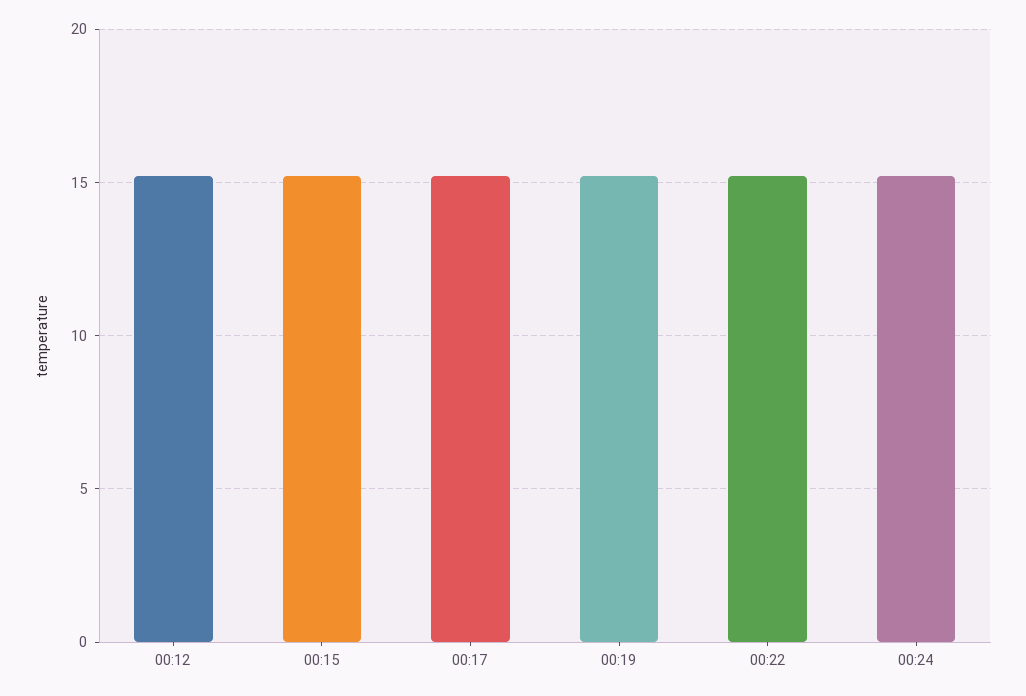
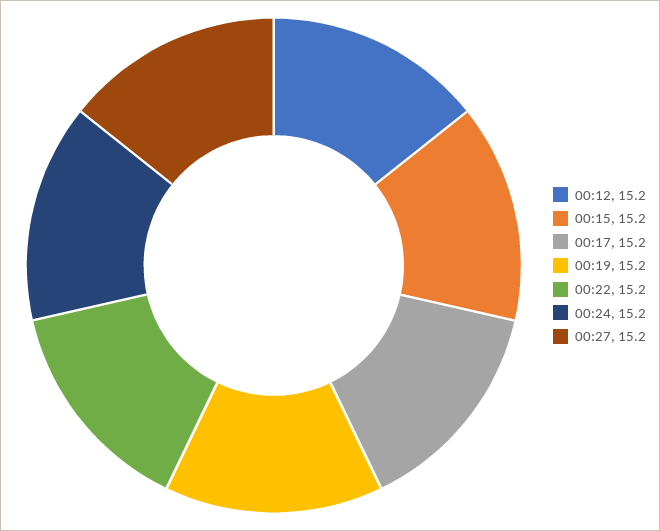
00:27: none -> 15.2

